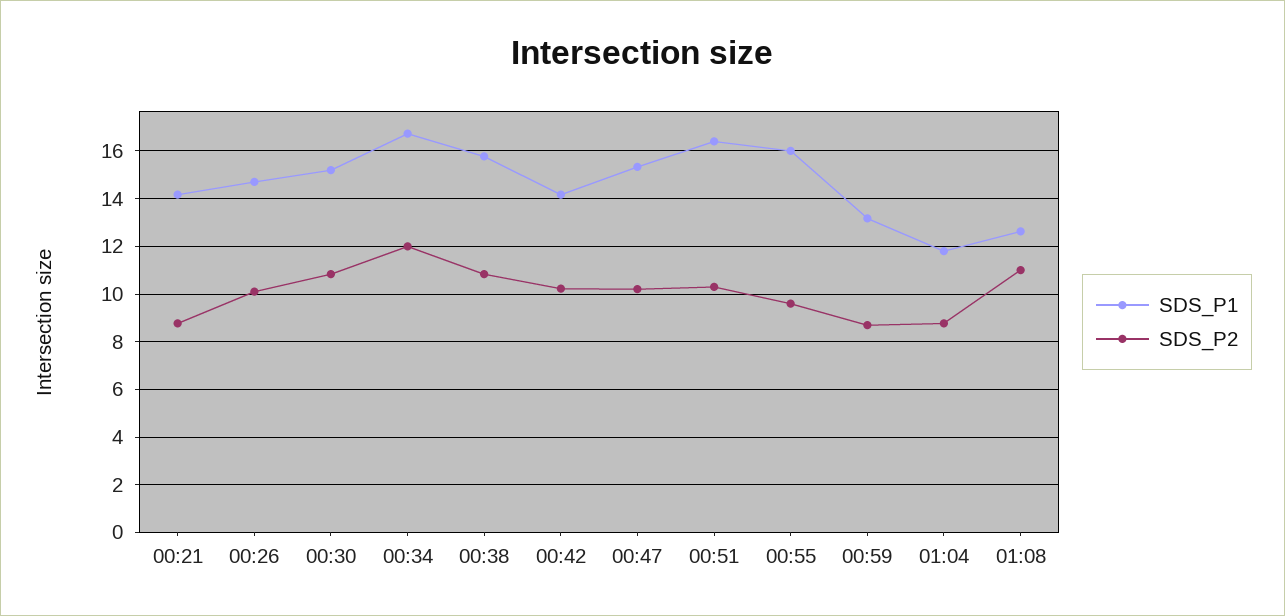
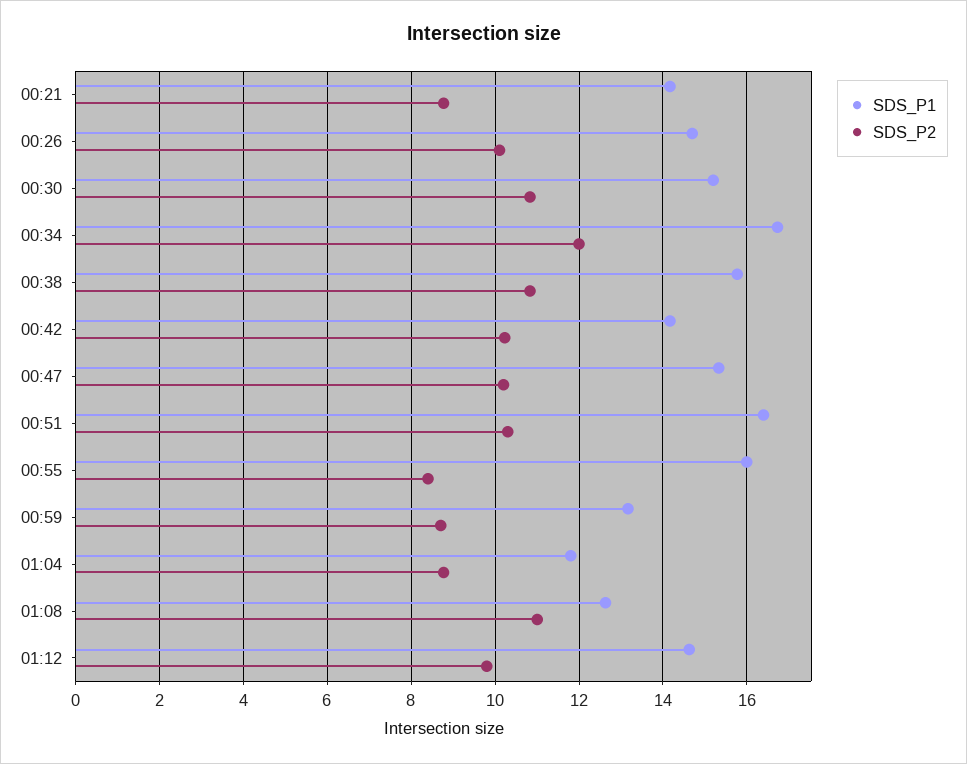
SDS_P2, 00:55: 9.5 -> 8.4
SDS_P1, 01:12: none -> 14.6
SDS_P2, 01:12: none -> 9.8

